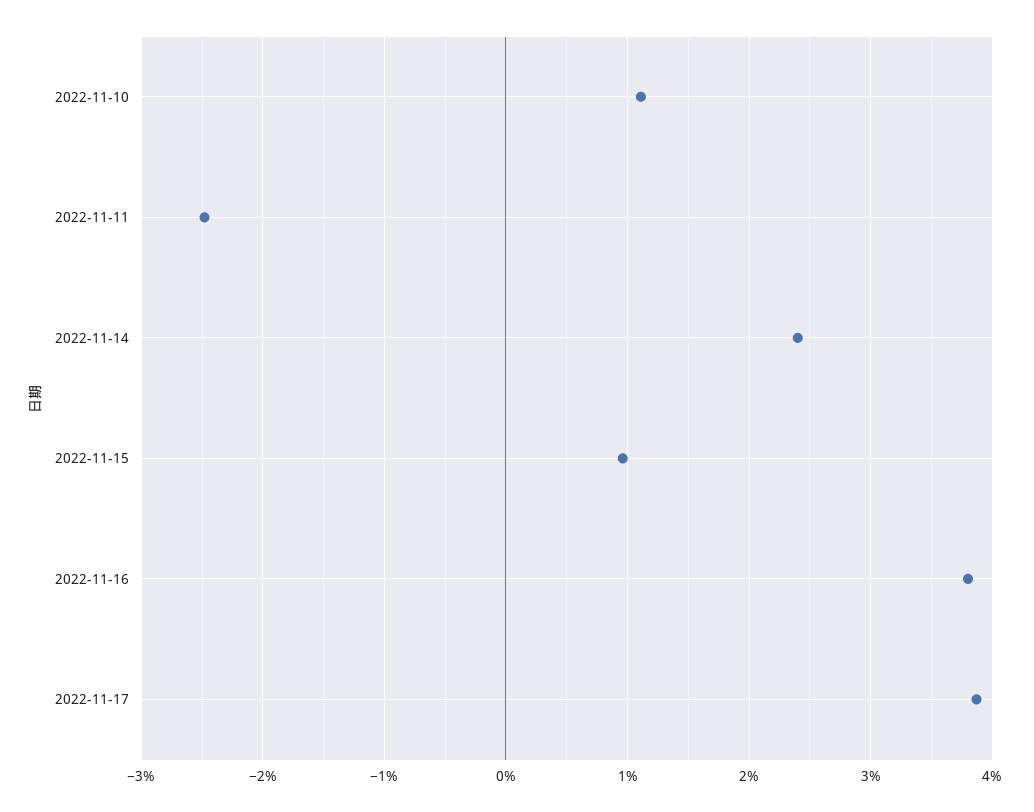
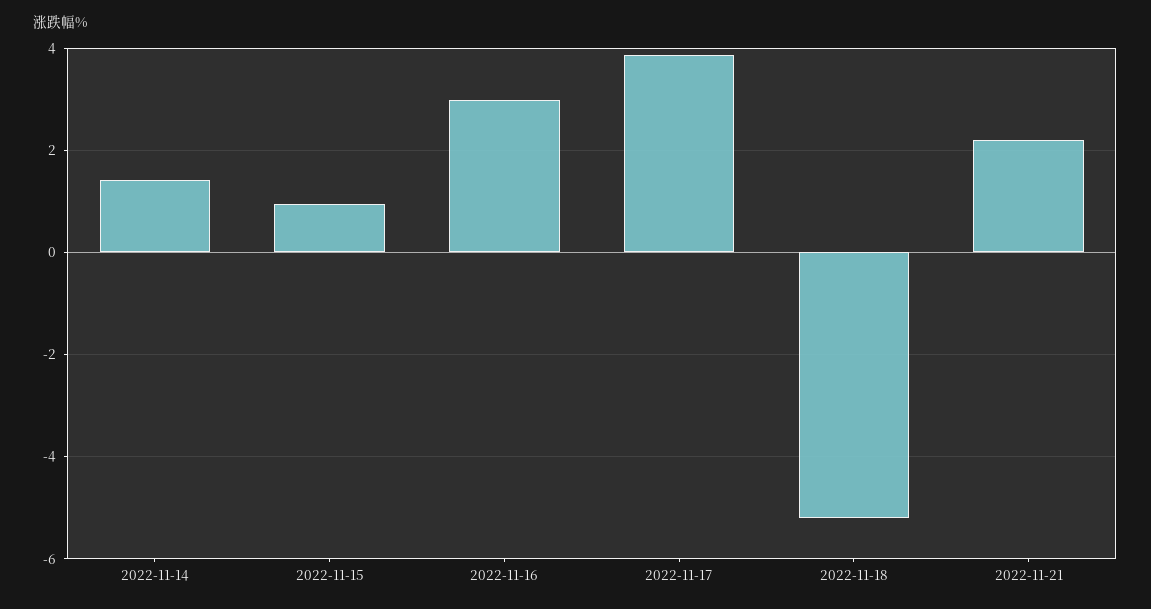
2022-11-10: 1.1 -> none
2022-11-11: -2.5 -> none
2022-11-14: 2.4 -> 1.4
2022-11-16: 3.8 -> 3
2022-11-18: none -> -5.2
2022-11-21: none -> 2.2

